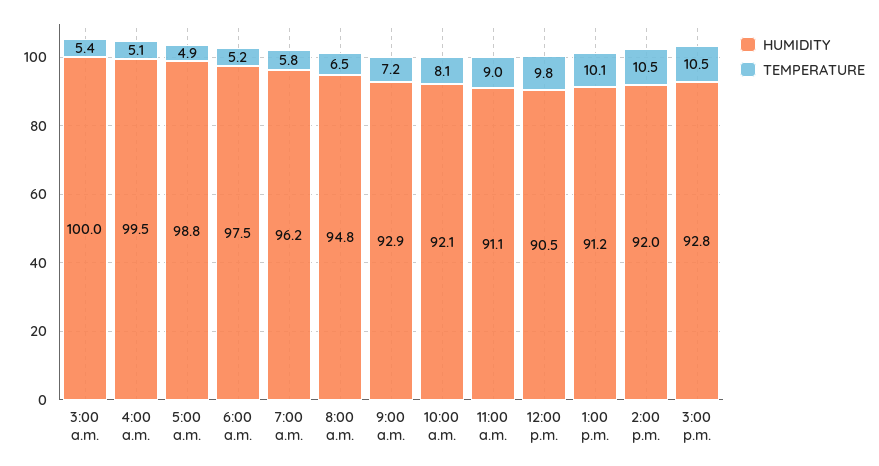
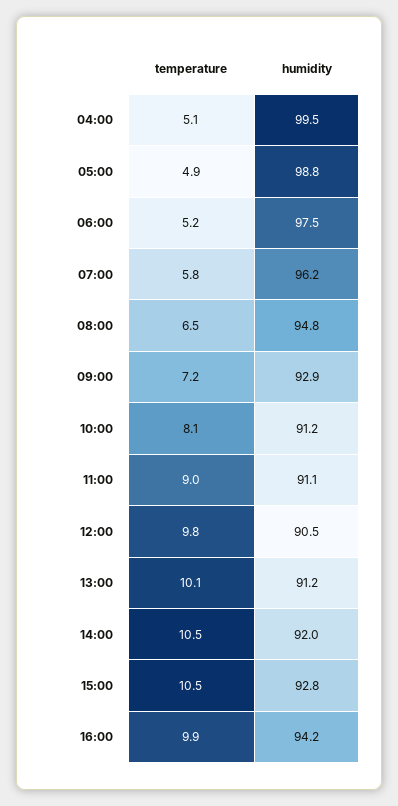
HUMIDITY, 3:00 a.m.: 100 -> none
TEMPERATURE, 3:00 a.m.: 5.4 -> none
HUMIDITY, 10:00 a.m.: 92.1 -> 91.2
TEMPERATURE, 16:00: none -> 9.9
HUMIDITY, 16:00: none -> 94.2

